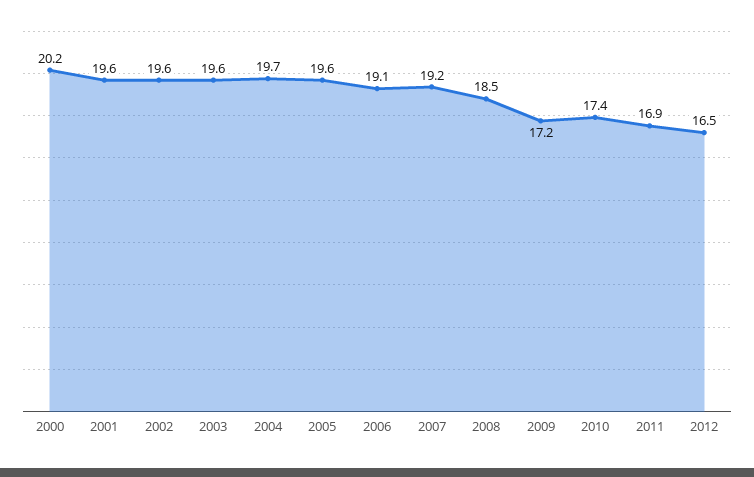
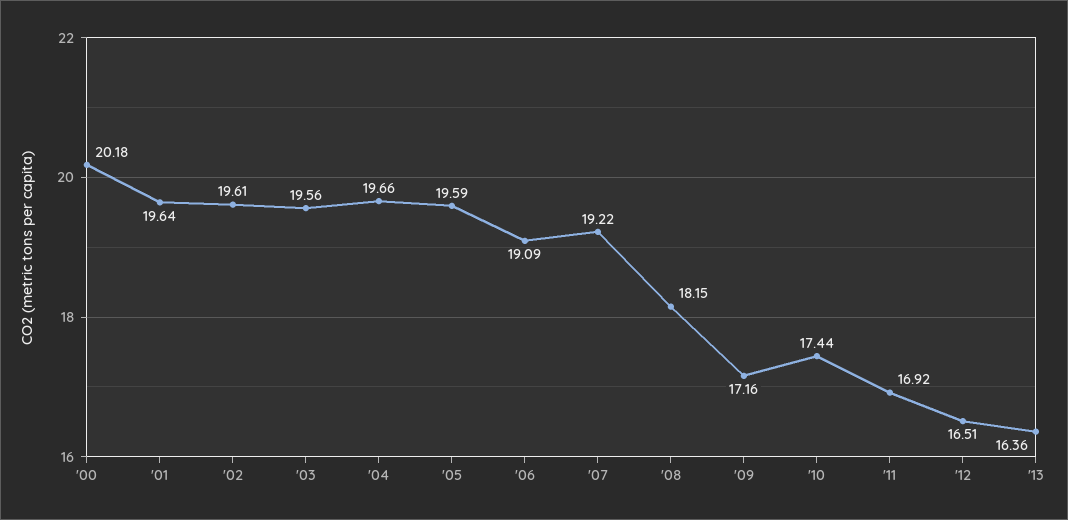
2008: 18.5 -> 18.15
'13: none -> 16.36

